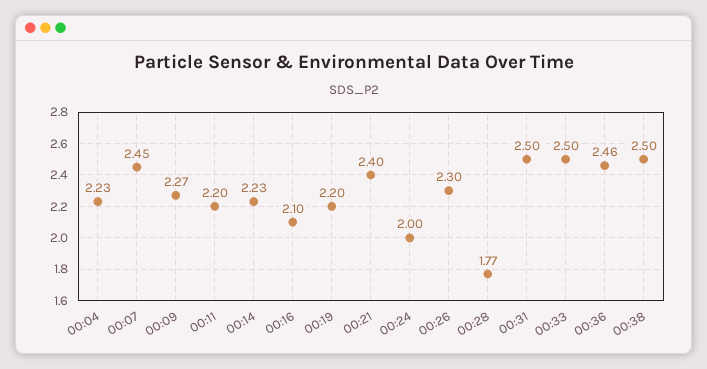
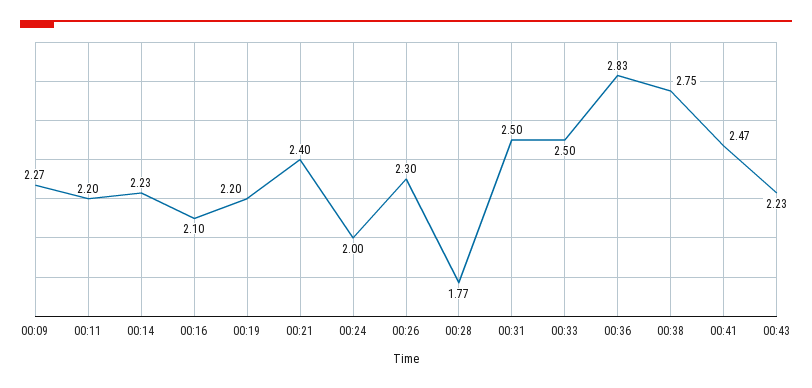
00:04: 2.23 -> none
00:07: 2.45 -> none
00:36: 2.46 -> 2.83
00:38: 2.5 -> 2.75
00:41: none -> 2.47
00:43: none -> 2.23

